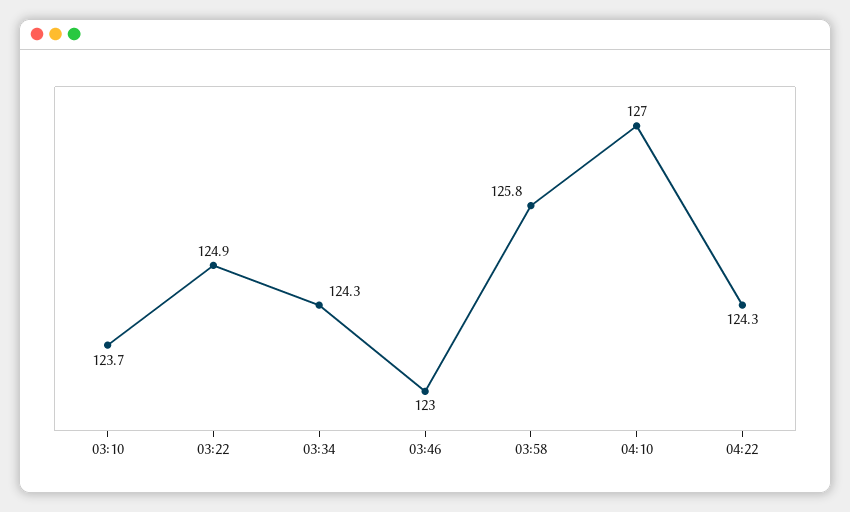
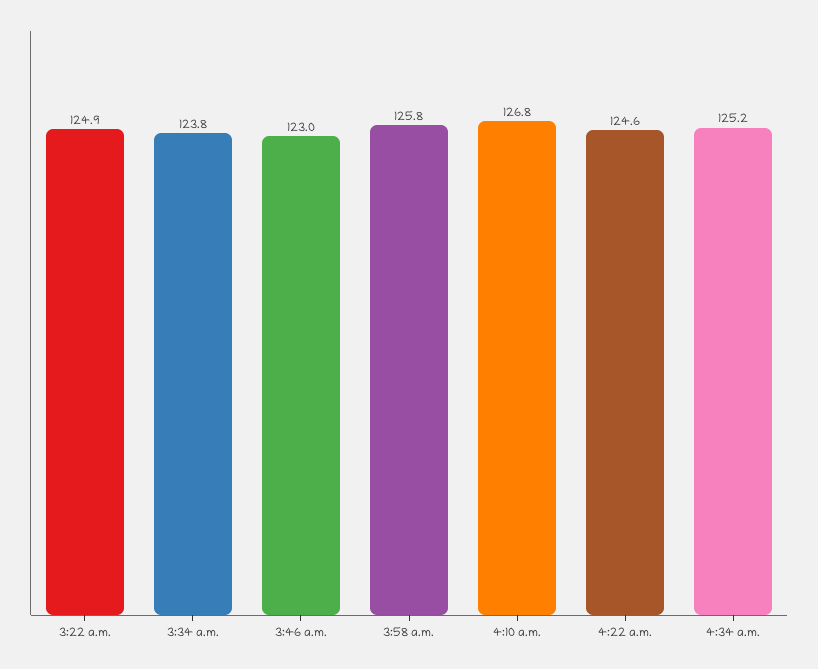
03:10: 123.7 -> none
03:34: 124.3 -> 123.8
04:10: 127 -> 126.8
04:22: 124.3 -> 124.6
4:34 a.m.: none -> 125.2

